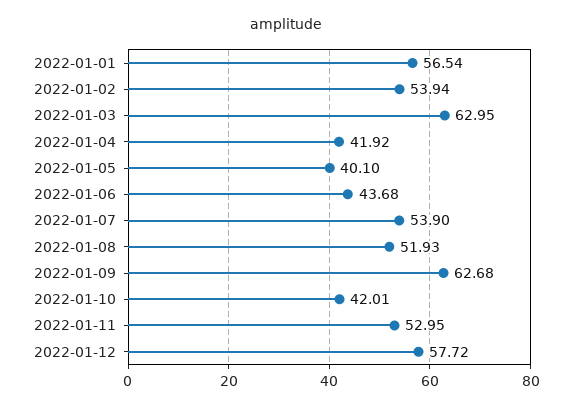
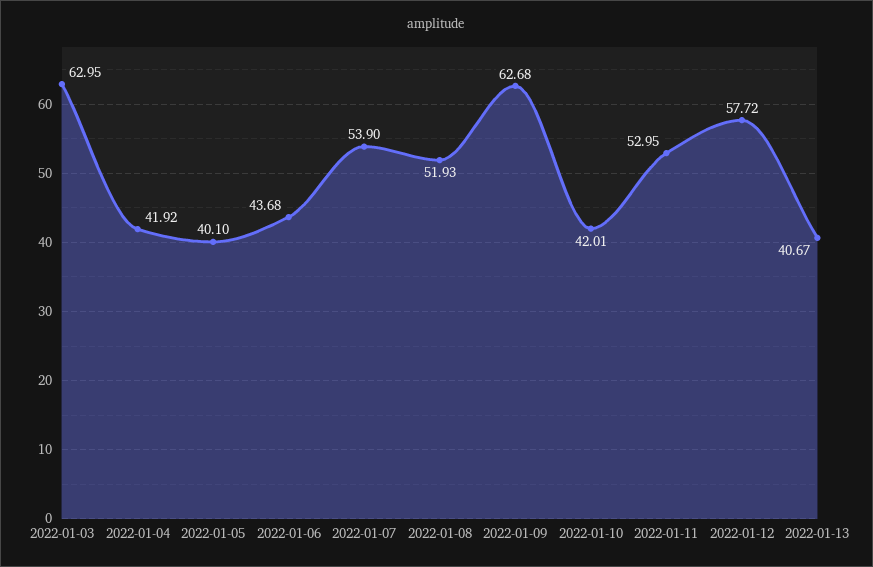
2022-01-01: 56.54 -> none
2022-01-02: 53.94 -> none
2022-01-13: none -> 40.67

